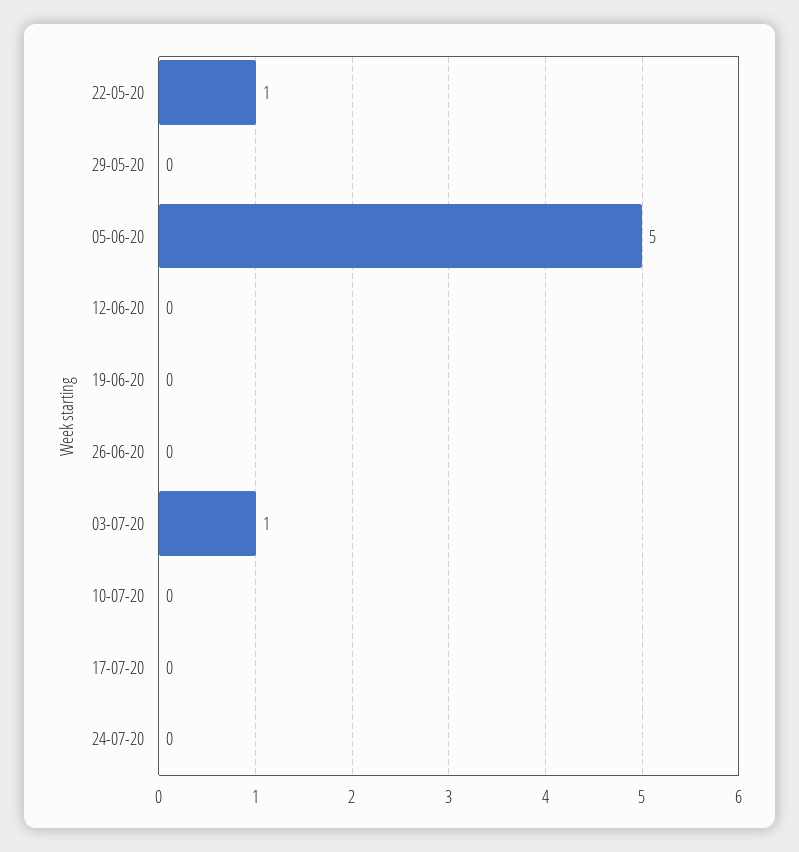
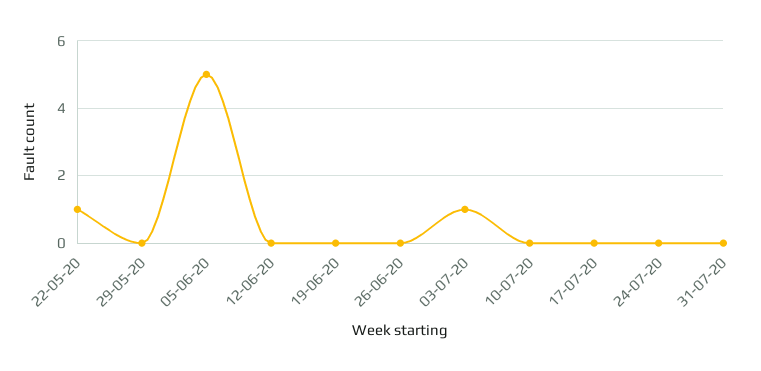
31-07-20: none -> 0

